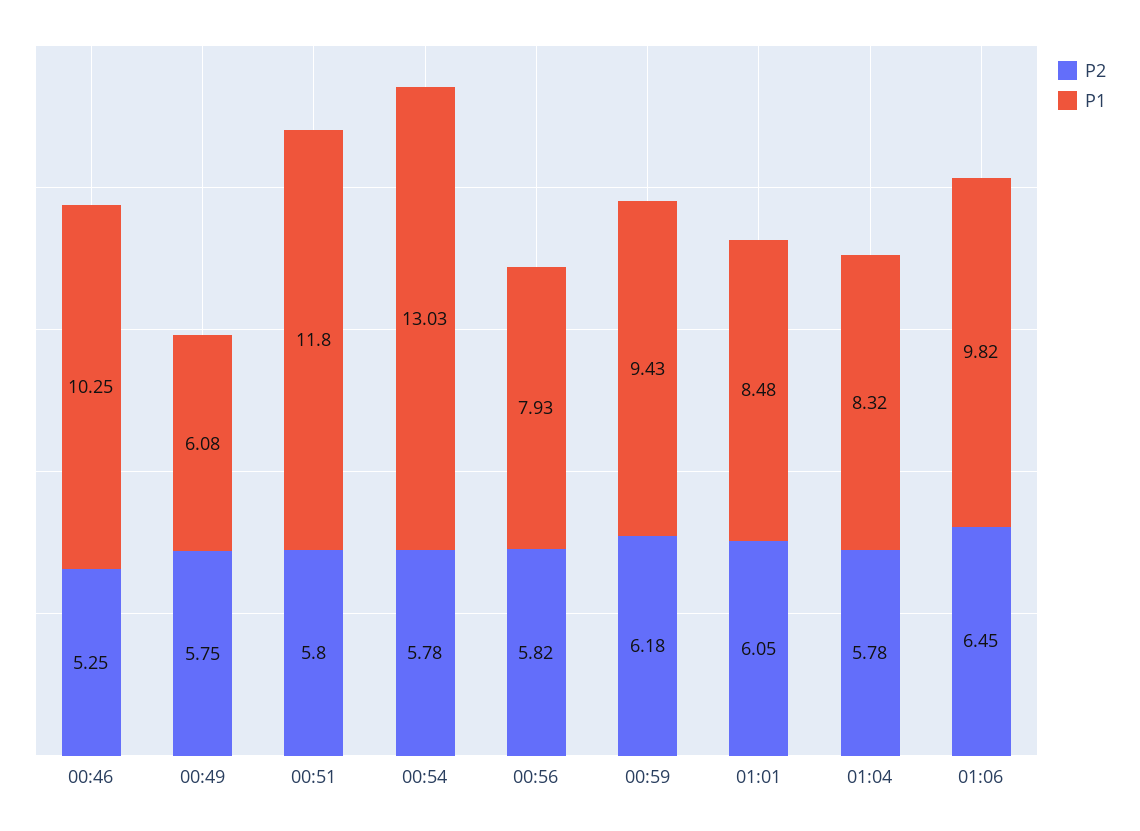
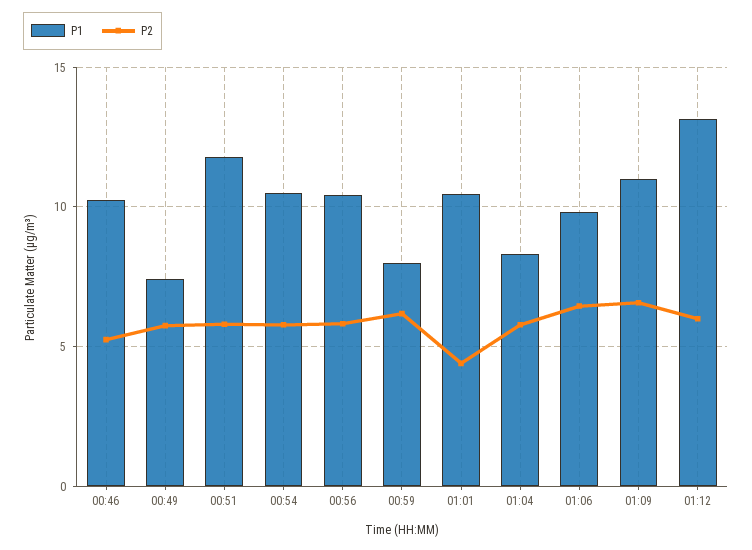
P1, 00:49: 6.08 -> 7.5
P1, 00:54: 13.03 -> 10.5
P1, 00:56: 7.93 -> 10.5
P1, 00:59: 9.43 -> 8
P2, 01:01: 6.05 -> 4.5
P1, 01:01: 8.48 -> 10.5
P1, 01:09: none -> 11
P2, 01:09: none -> 6.5
P1, 01:12: none -> 13
P2, 01:12: none -> 6

